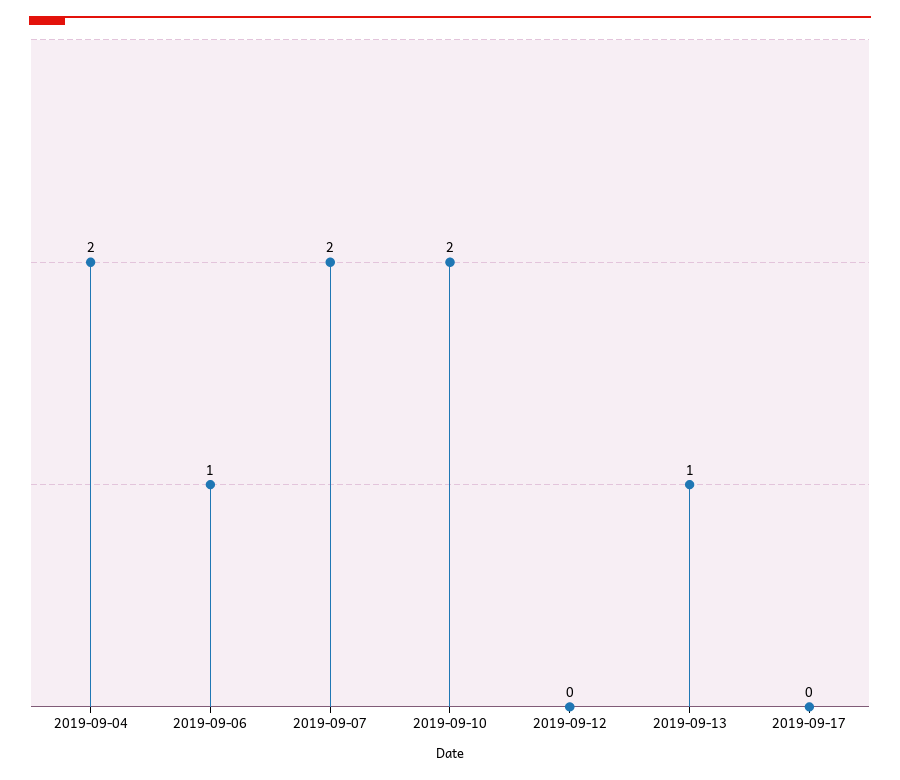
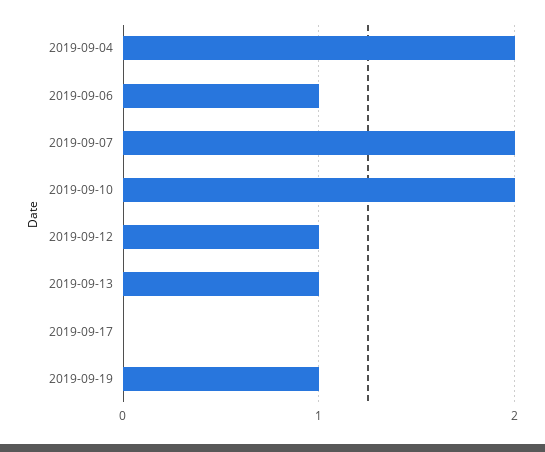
2019-09-12: 0 -> 1
2019-09-19: none -> 1

